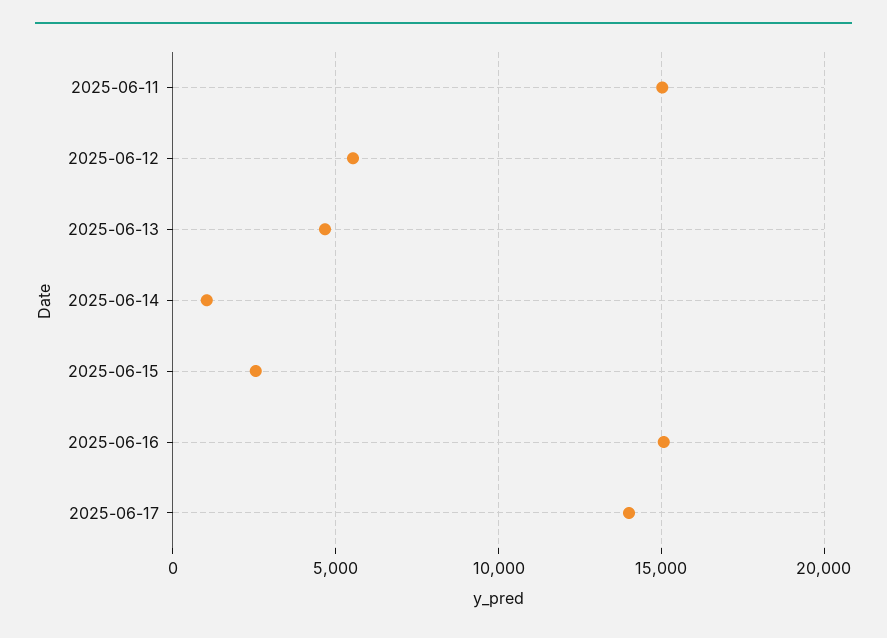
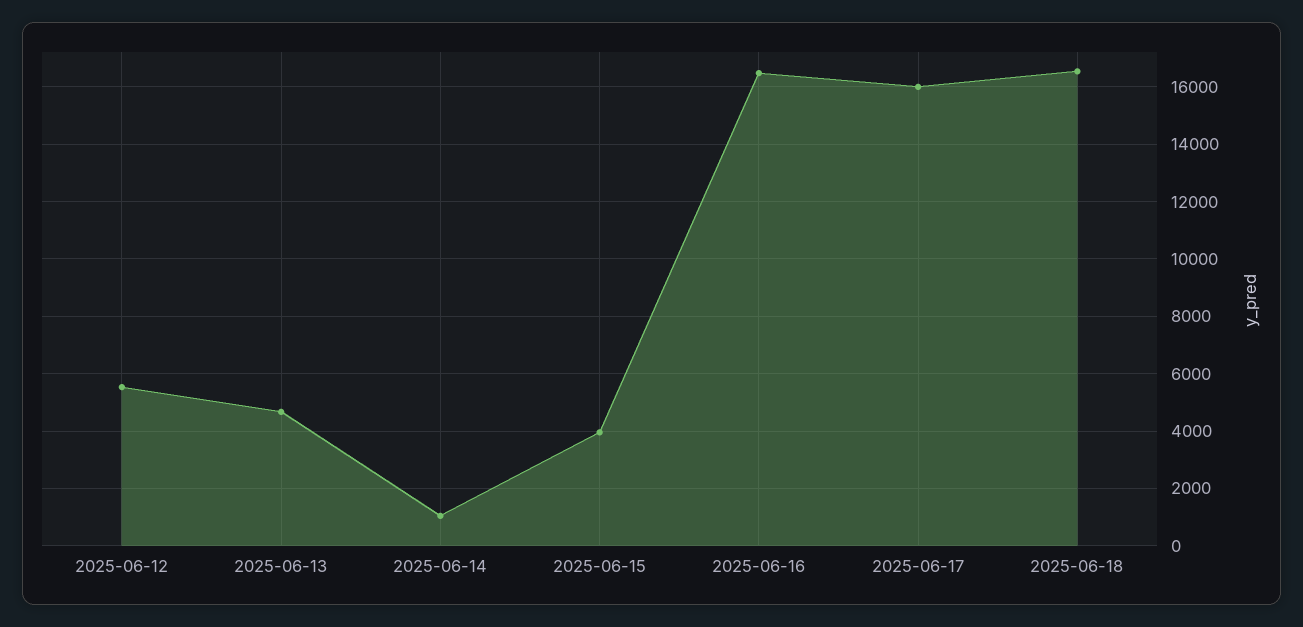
2025-06-11: 15000 -> none
2025-06-15: 2500 -> 4000
2025-06-16: 15000 -> 16500
2025-06-17: 14000 -> 16000
2025-06-18: none -> 16500

